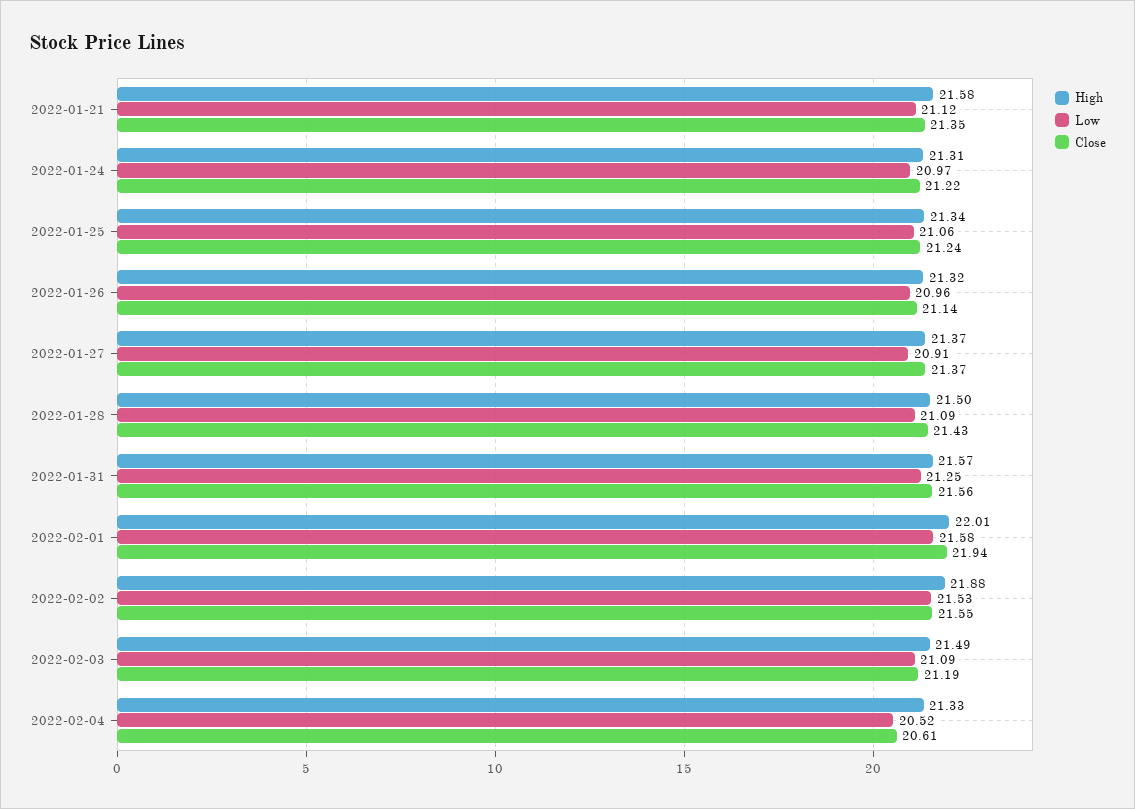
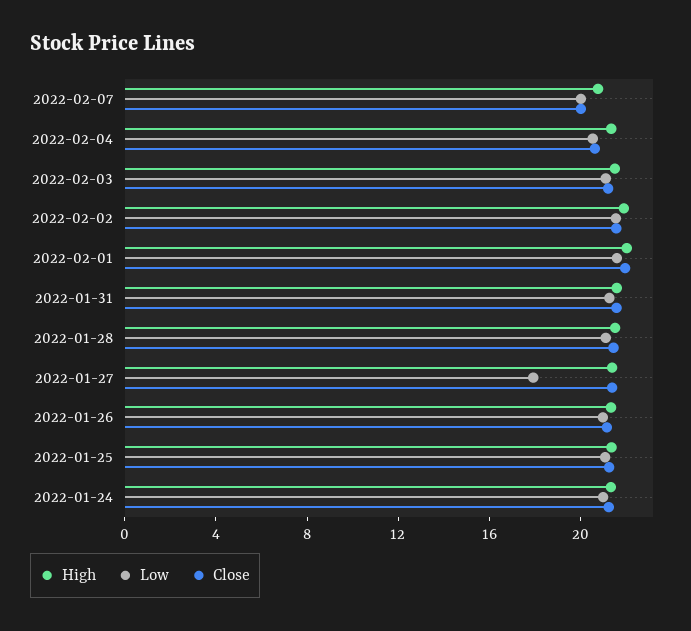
High, 2022-01-21: 21.58 -> none
Low, 2022-01-21: 21.12 -> none
Close, 2022-01-21: 21.35 -> none
Low, 2022-01-27: 20.91 -> 18
High, 2022-02-07: none -> 21
Low, 2022-02-07: none -> 20
Close, 2022-02-07: none -> 20

